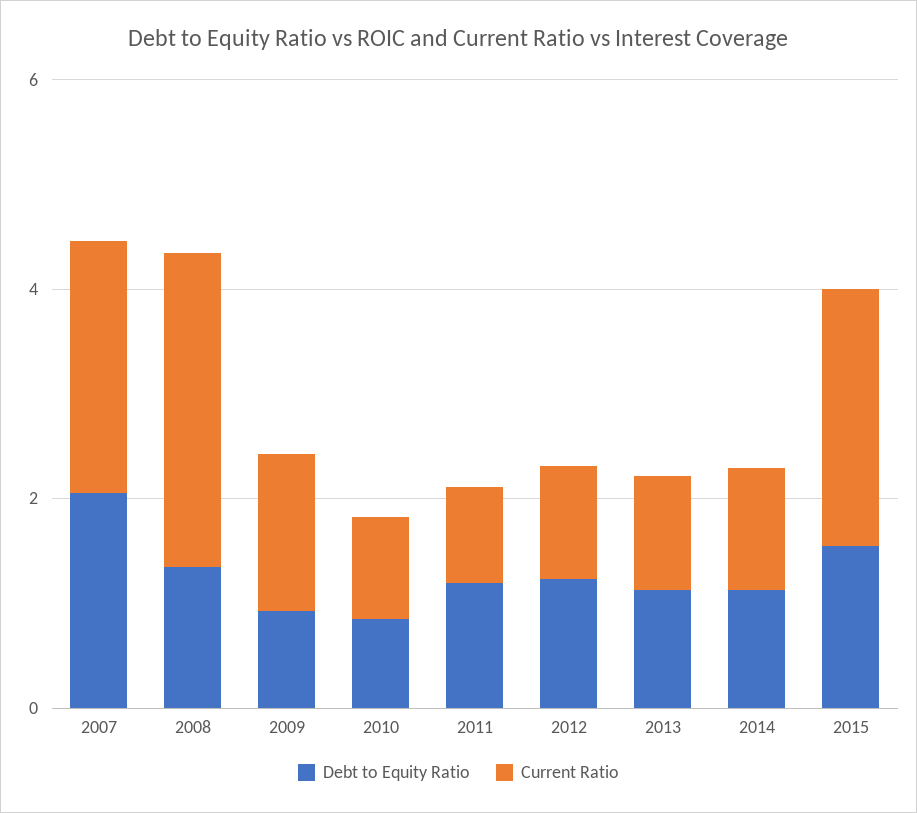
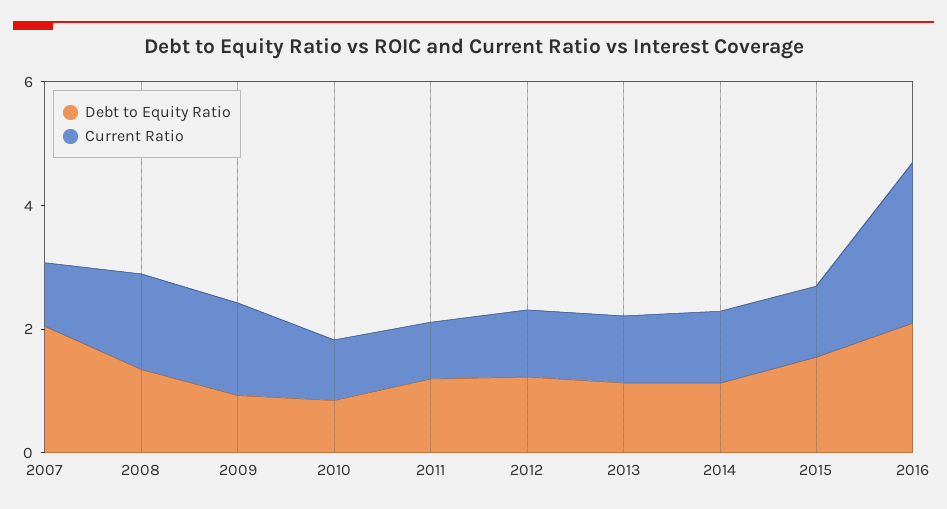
Current Ratio, 2007: 2.5 -> 1
Current Ratio, 2008: 3 -> 1.5
Current Ratio, 2015: 2.5 -> 1
Debt to Equity Ratio, 2016: none -> 2
Current Ratio, 2016: none -> 2.5

